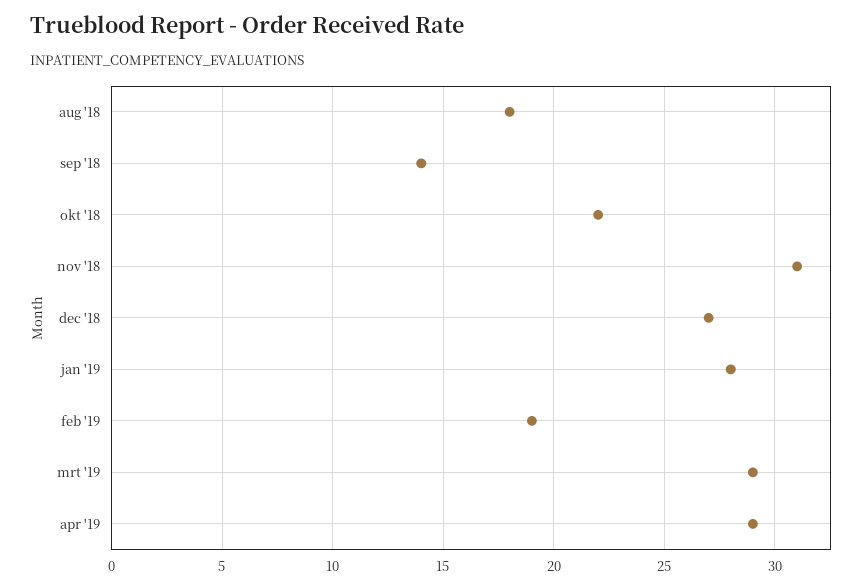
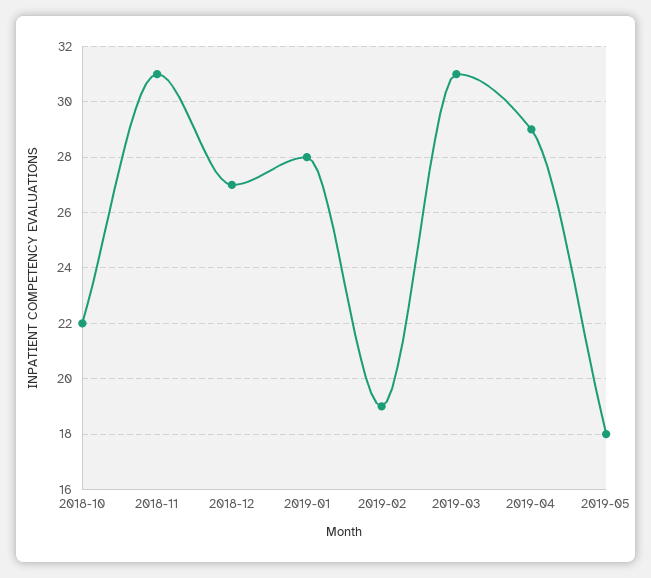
aug '18: 18 -> none
sep '18: 14 -> none
mrt '19: 29 -> 31
2019-05: none -> 18

